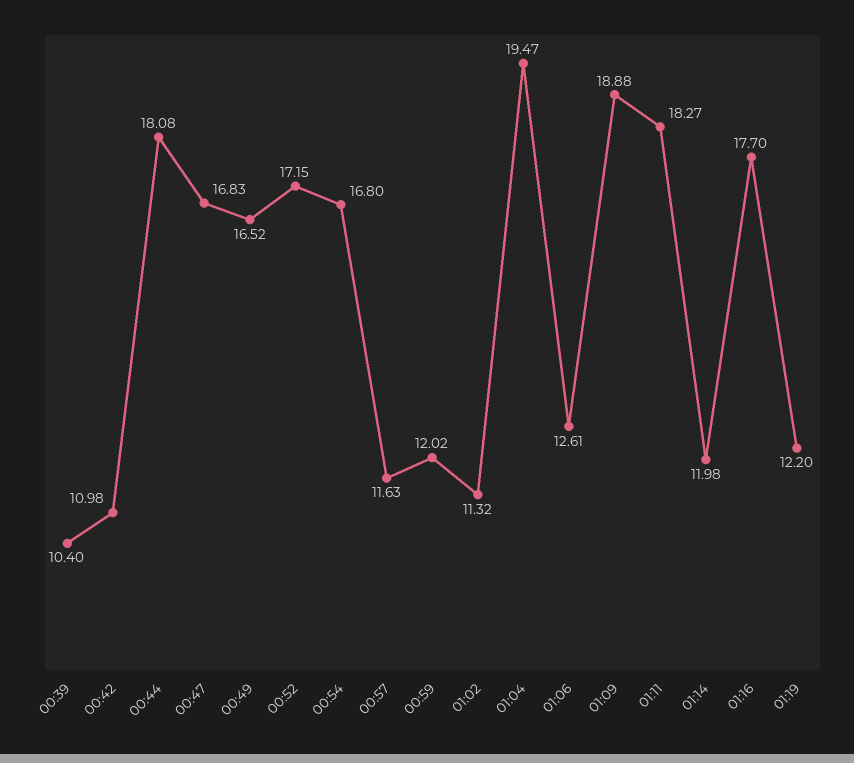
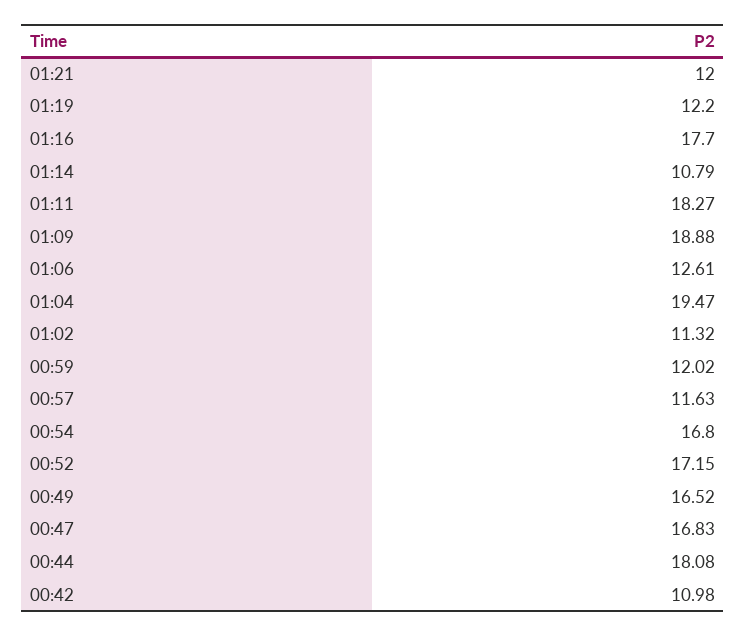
00:39: 10.4 -> none
01:14: 11.98 -> 10.79
01:21: none -> 12

